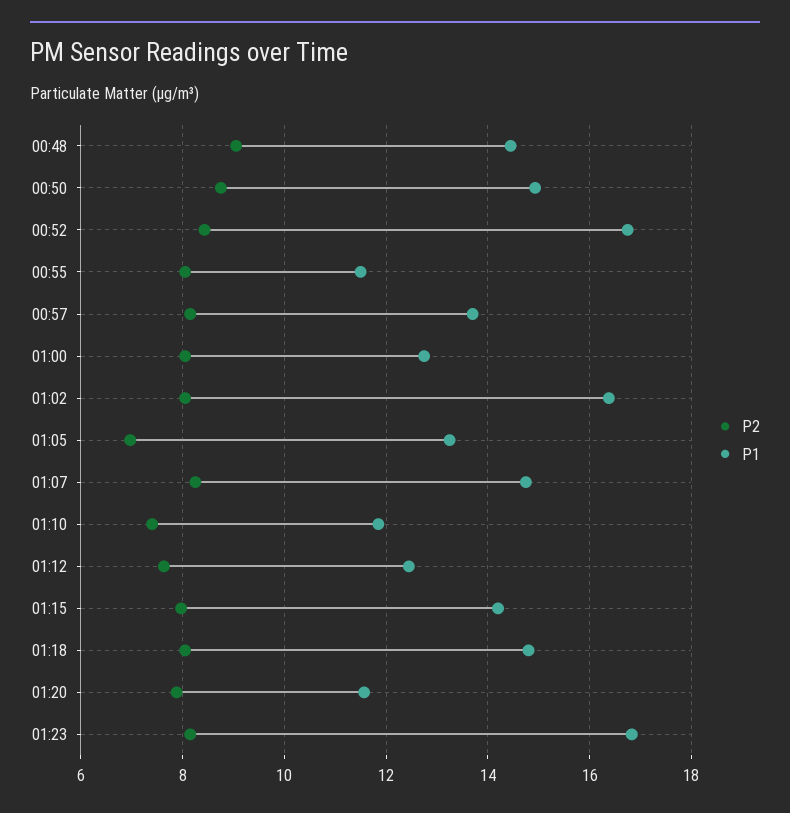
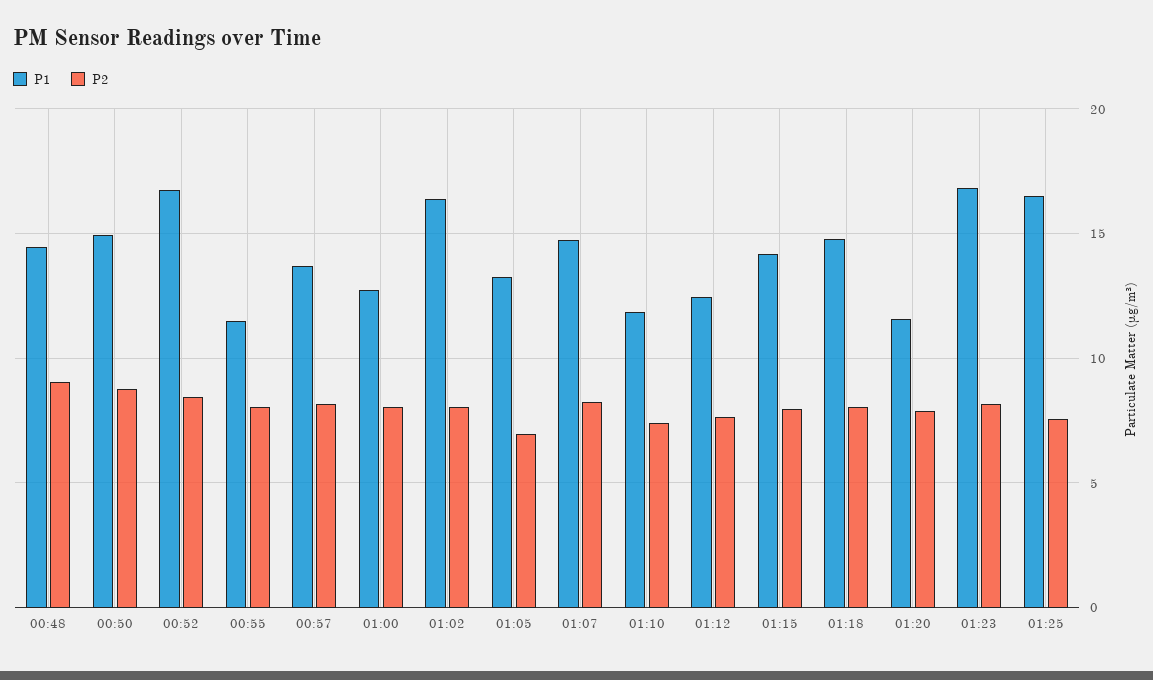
P1, 01:25: none -> 16.5
P2, 01:25: none -> 7.5

